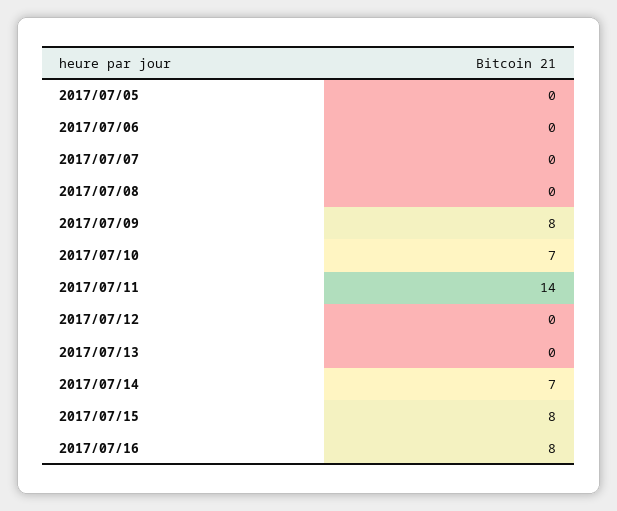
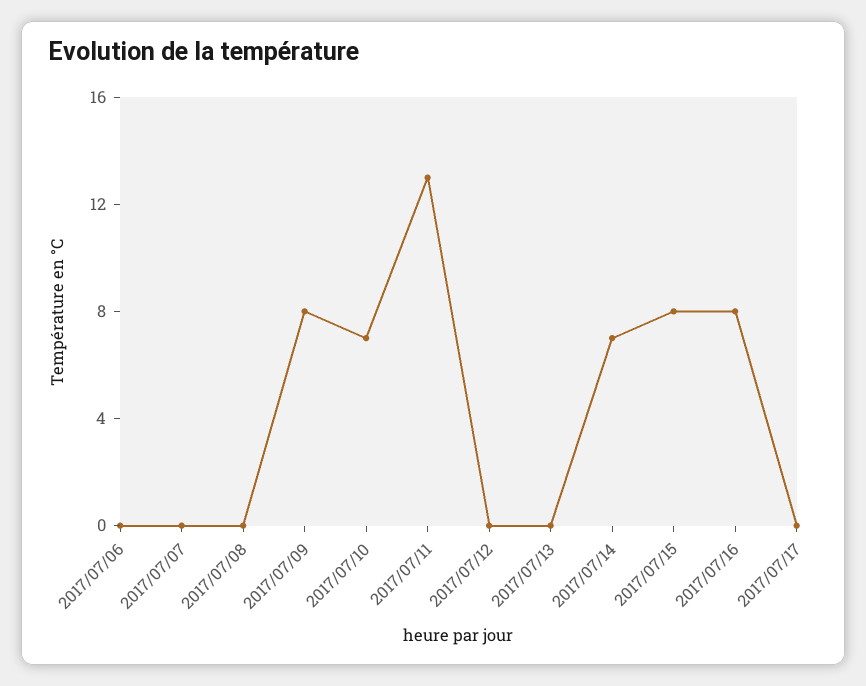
2017/07/05: 0 -> none
2017/07/11: 14 -> 13
2017/07/17: none -> 0

